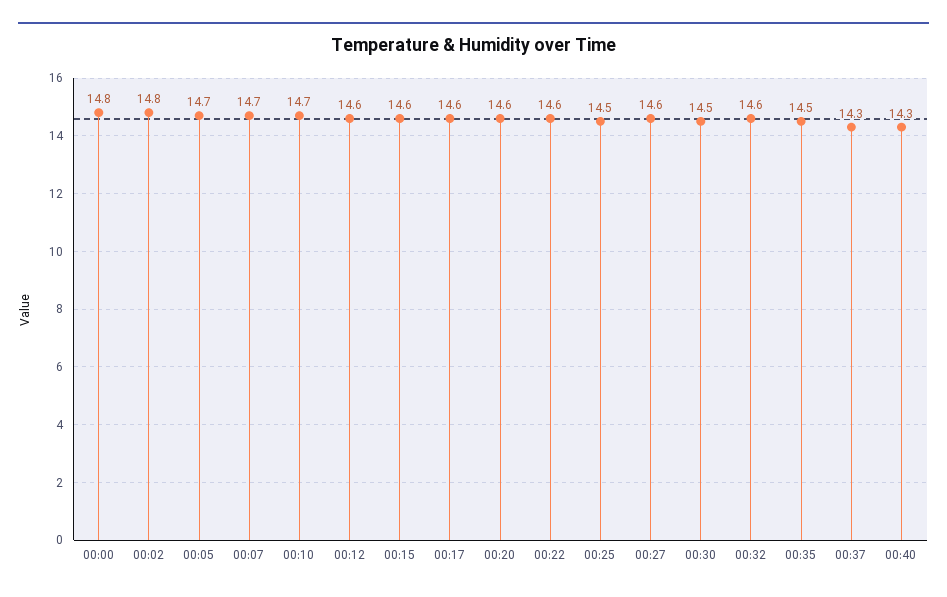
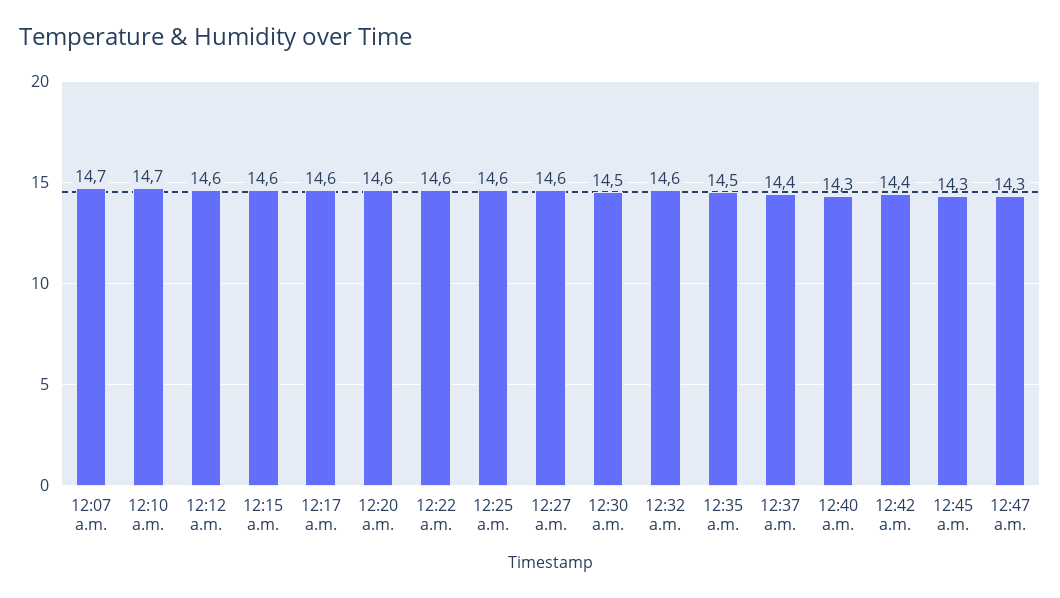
00:00: 14.8 -> none
00:02: 14.8 -> none
00:05: 14.7 -> none
00:25: 14.5 -> 14.6
00:37: 14.3 -> 14.4
12:42 a.m.: none -> 14.4
12:45 a.m.: none -> 14.3
12:47 a.m.: none -> 14.3

